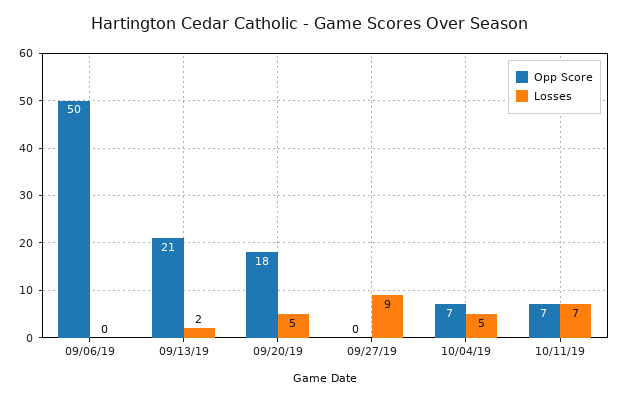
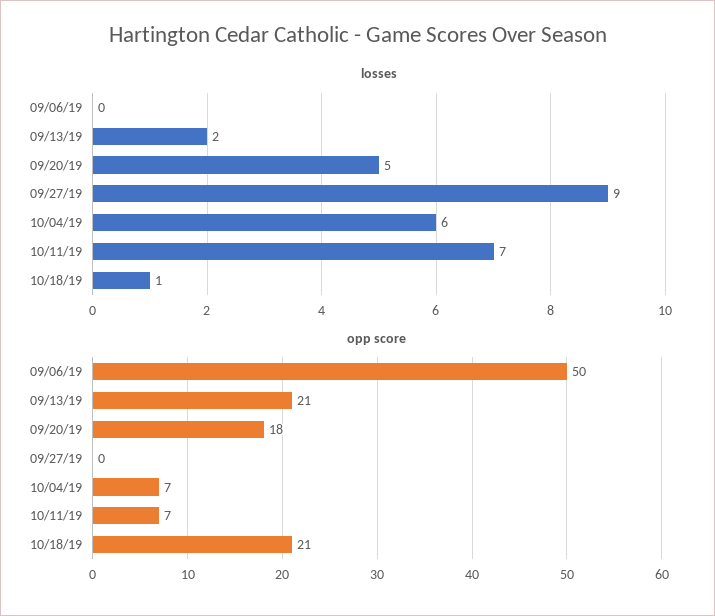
Losses, 10/04/19: 5 -> 6
Losses, 10/18/19: none -> 1
Opp Score, 10/18/19: none -> 21

